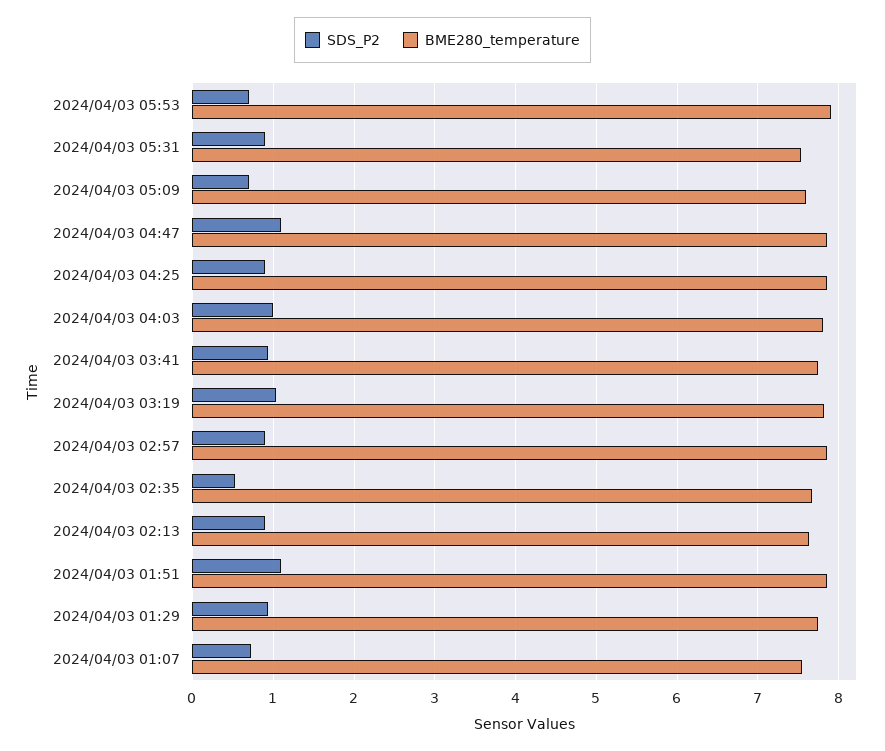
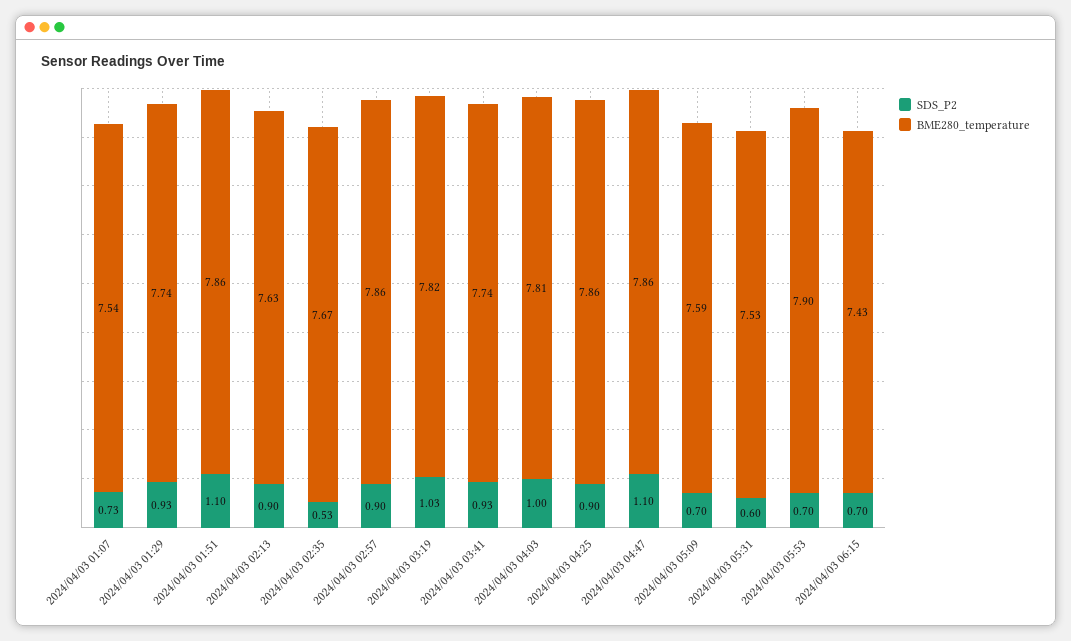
SDS_P2, 2024/04/03 05:31: 0.9 -> 0.6
SDS_P2, 2024/04/03 06:15: none -> 0.7
BME280_temperature, 2024/04/03 06:15: none -> 7.43

